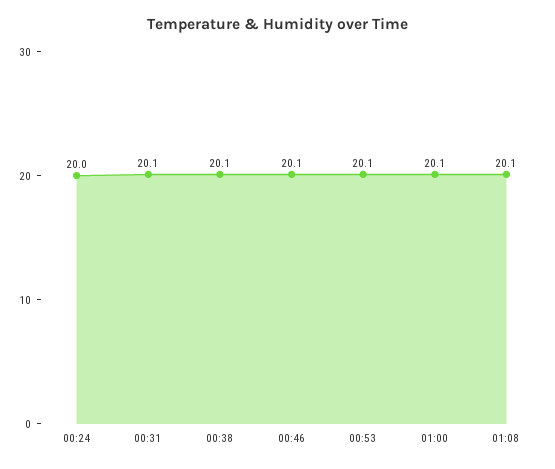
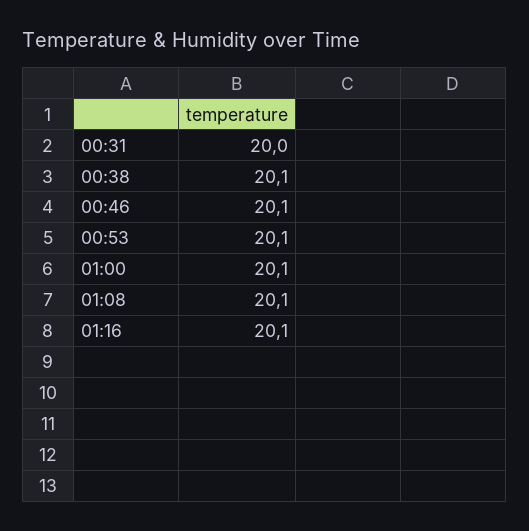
00:24: 20 -> none
00:31: 20.1 -> 20
01:16: none -> 20.1

